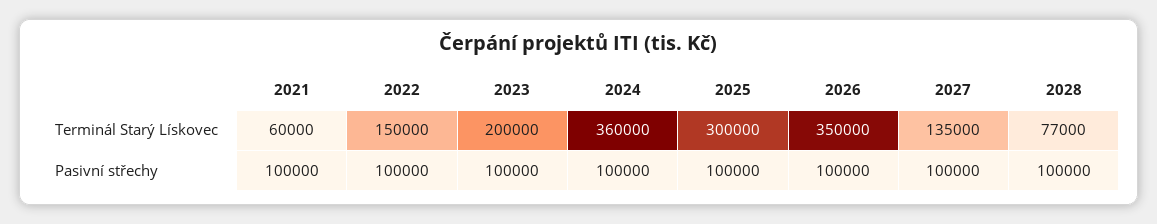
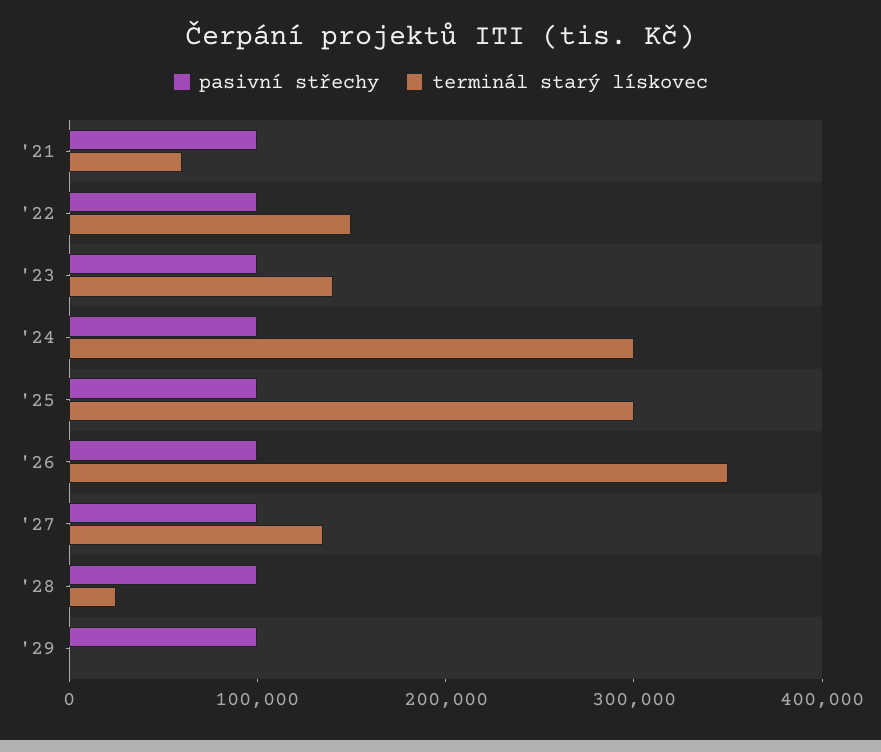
Terminál Starý Lískovec, 2023: 200000 -> 140000
Terminál Starý Lískovec, 2024: 360000 -> 300000
Terminál Starý Lískovec, 2028: 77000 -> 20000
Pasivní střechy, '29: none -> 100000
Terminál Starý Lískovec, '29: none -> 0

